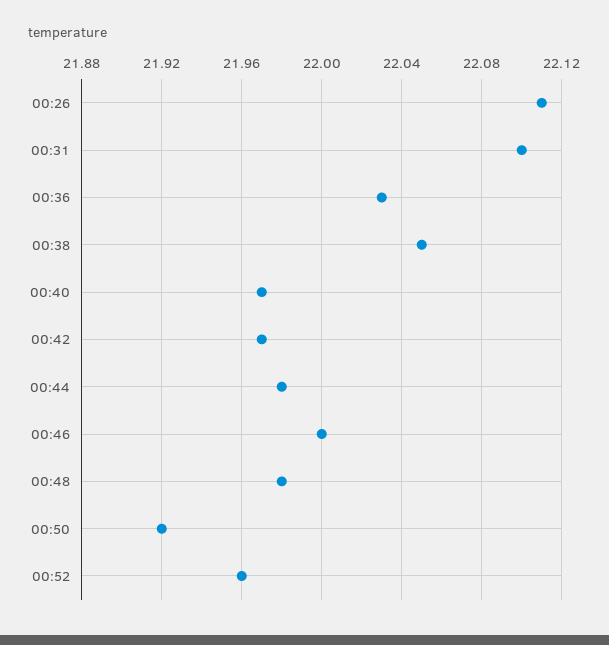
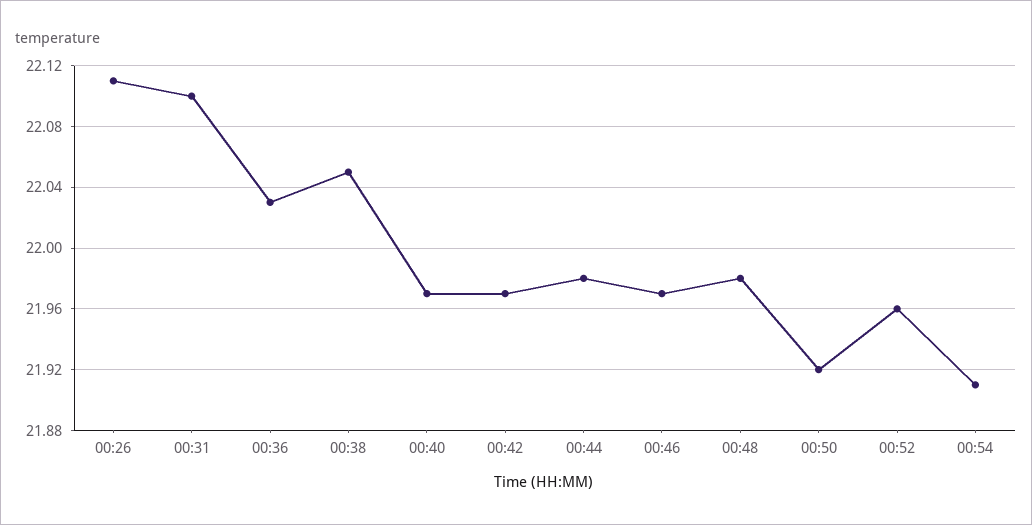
00:46: 22 -> 21.97
00:54: none -> 21.91

